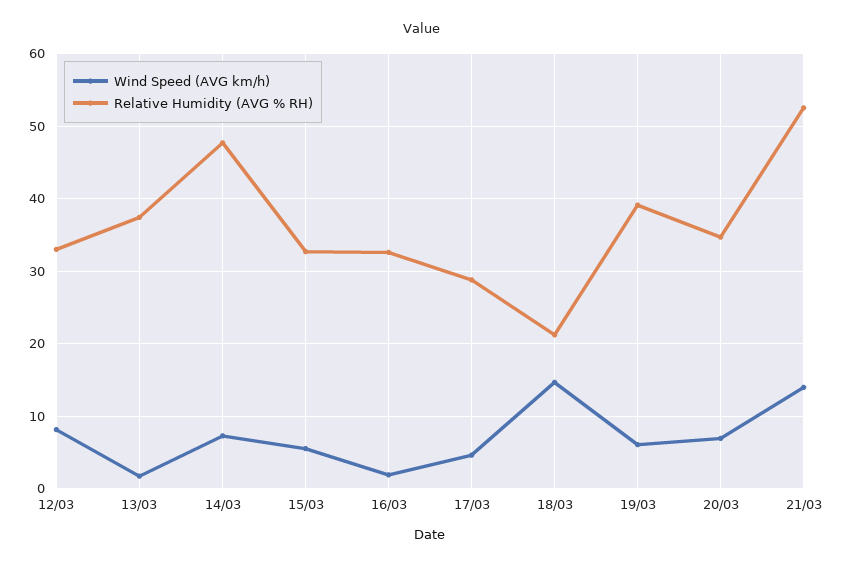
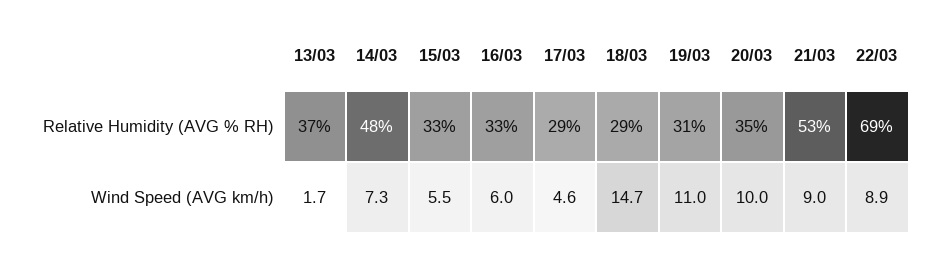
Wind Speed (AVG km/h), 12/03: 8 -> none
Relative Humidity (AVG % RH), 12/03: 33 -> none
Wind Speed (AVG km/h), 16/03: 2 -> 6
Relative Humidity (AVG % RH), 18/03: 21 -> 29
Wind Speed (AVG km/h), 19/03: 6 -> 11
Relative Humidity (AVG % RH), 19/03: 39 -> 31
Wind Speed (AVG km/h), 20/03: 7 -> 10
Wind Speed (AVG km/h), 21/03: 14 -> 9
Relative Humidity (AVG % RH), 22/03: none -> 69
Wind Speed (AVG km/h), 22/03: none -> 8.9

